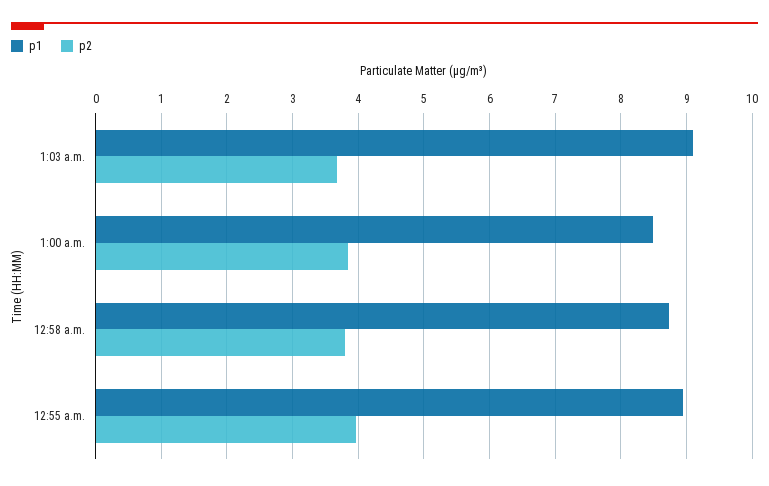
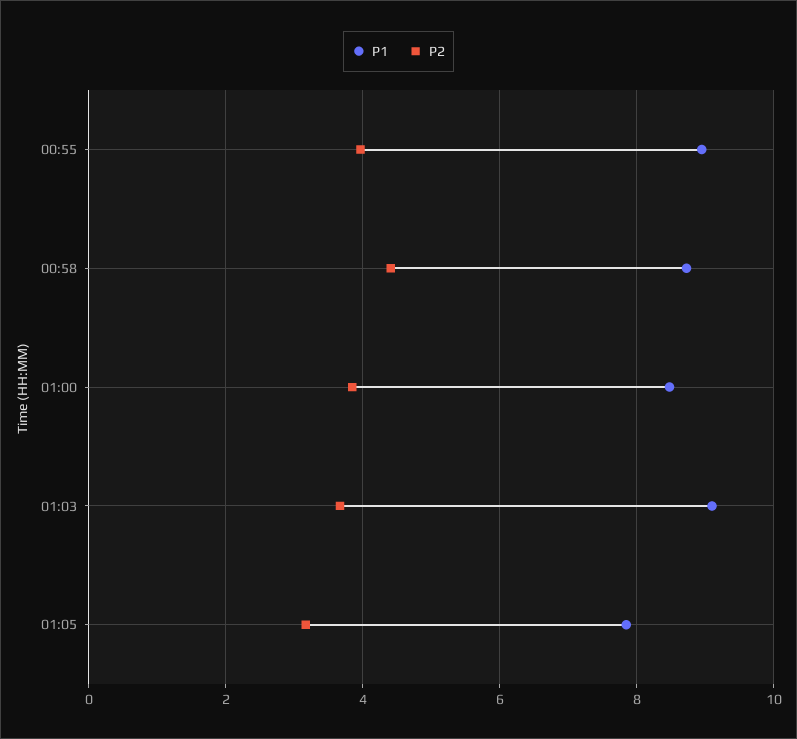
p2, 12:58 a.m.: 3.8 -> 4.4
p1, 01:05: none -> 7.8
p2, 01:05: none -> 3.2

